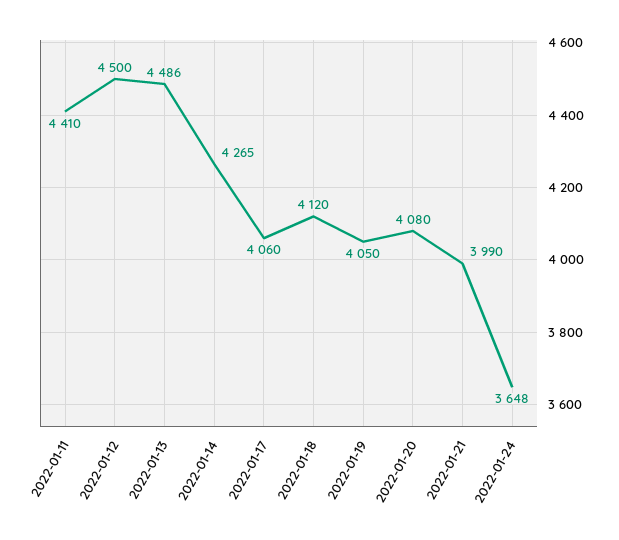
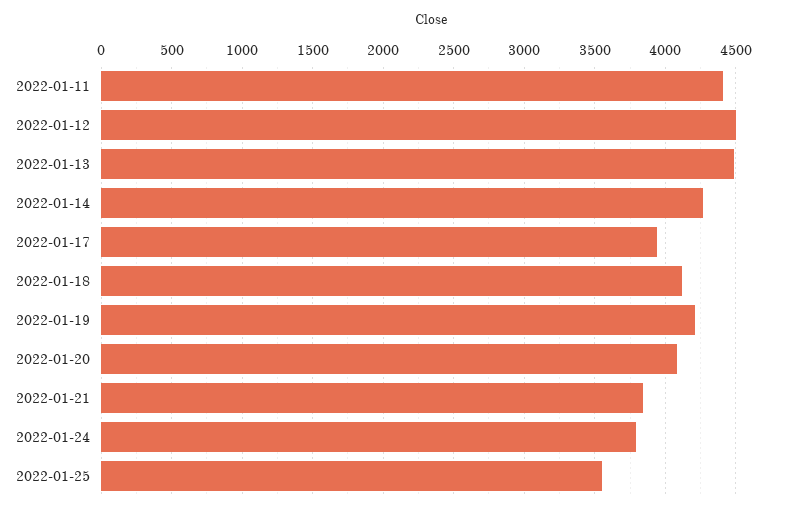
2022-01-17: 4060 -> 3950
2022-01-19: 4050 -> 4200
2022-01-21: 3990 -> 3850
2022-01-24: 3648 -> 3800
2022-01-25: none -> 3550

